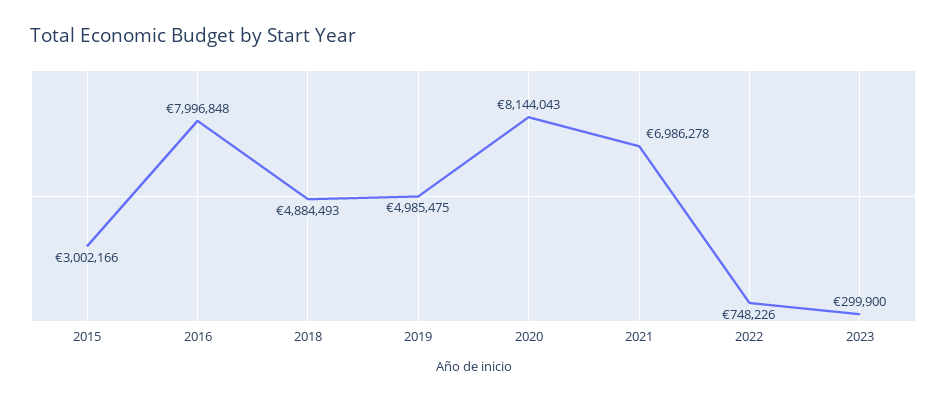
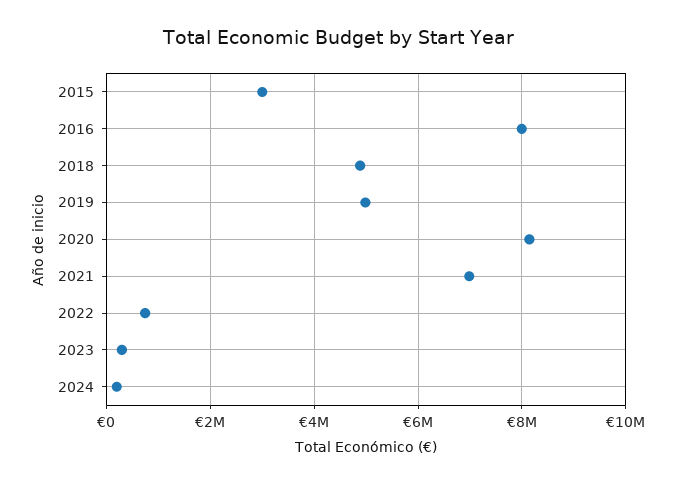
2024: none -> 200000

